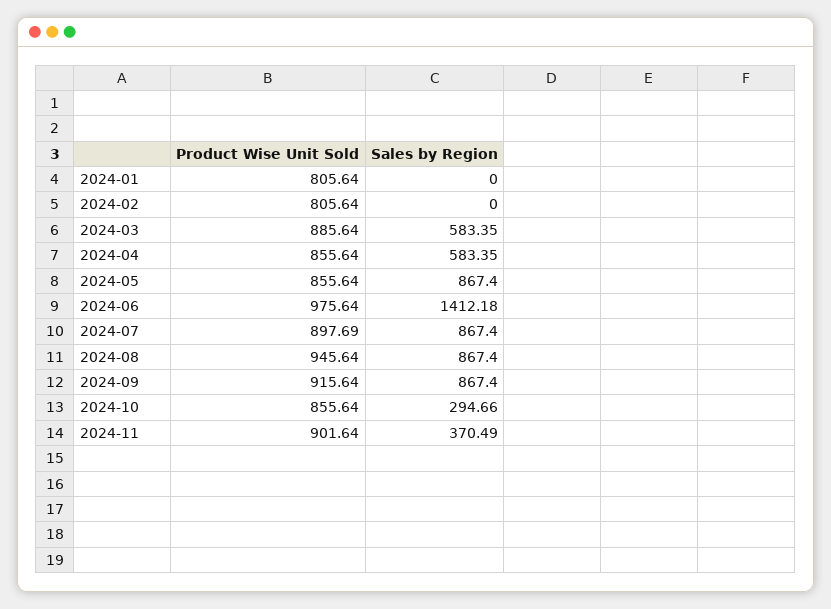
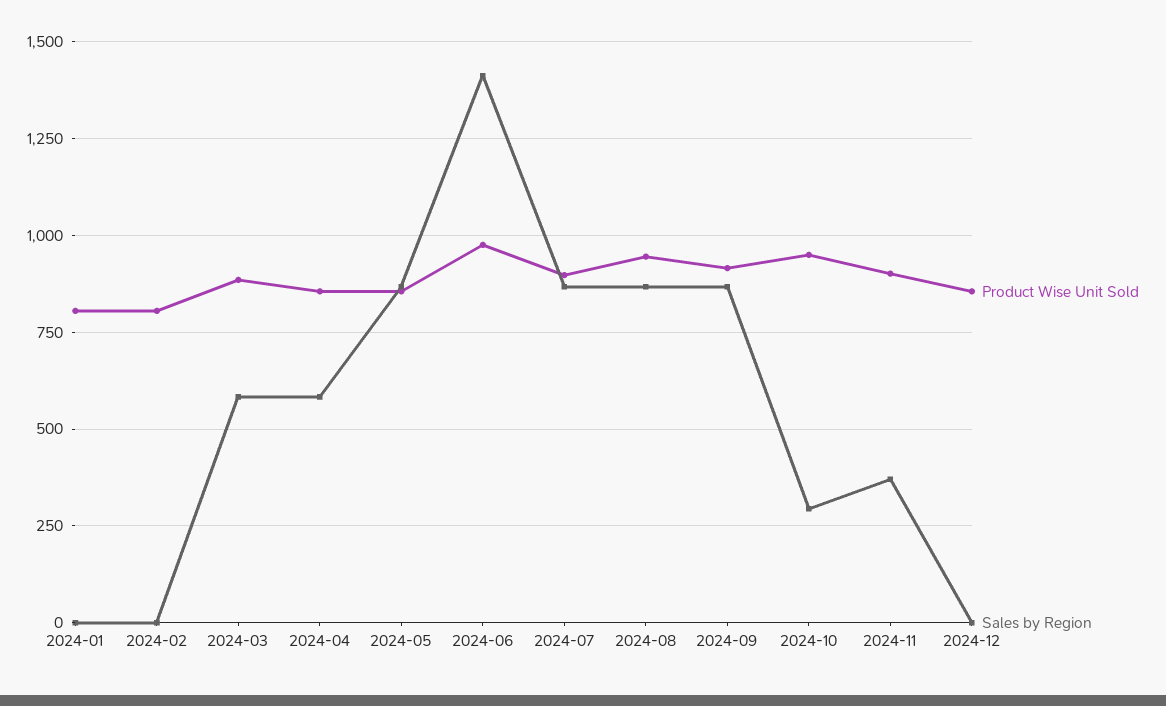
Product Wise Unit Sold, 2024-10: 855.64 -> 950
Product Wise Unit Sold, 2024-12: none -> 850
Sales by Region, 2024-12: none -> 0

